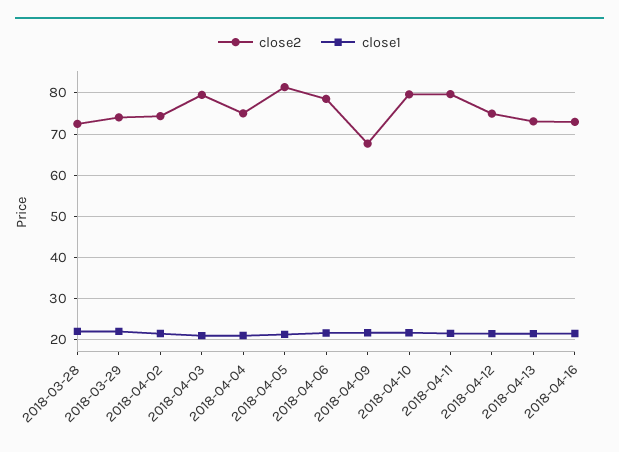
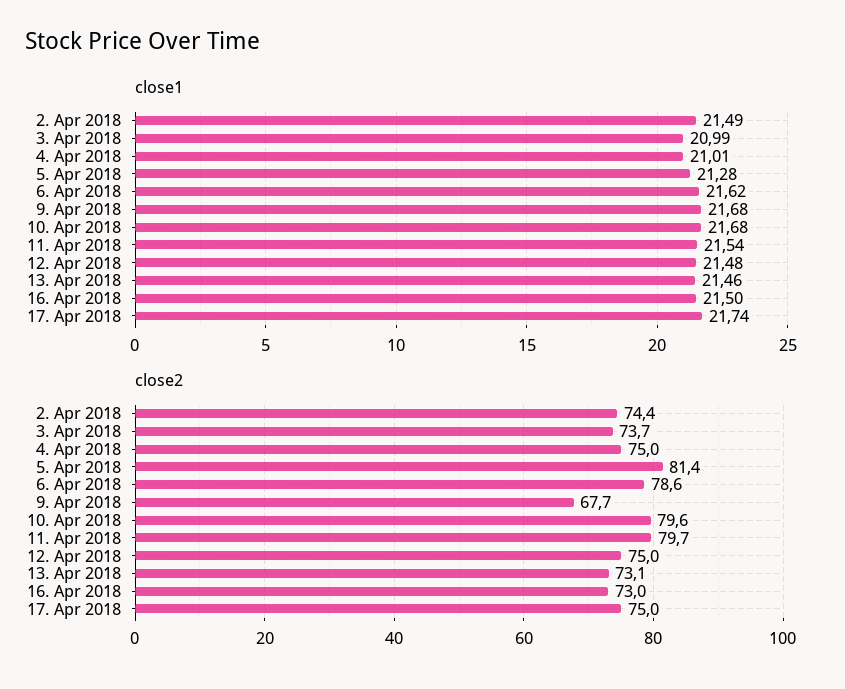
close2, 2018-03-28: 72 -> none
close1, 2018-03-28: 22 -> none
close2, 2018-03-29: 74 -> none
close1, 2018-03-29: 22 -> none
close2, 2018-04-03: 80 -> 73.7
close1, 17. Apr 2018: none -> 21.74
close2, 17. Apr 2018: none -> 75

